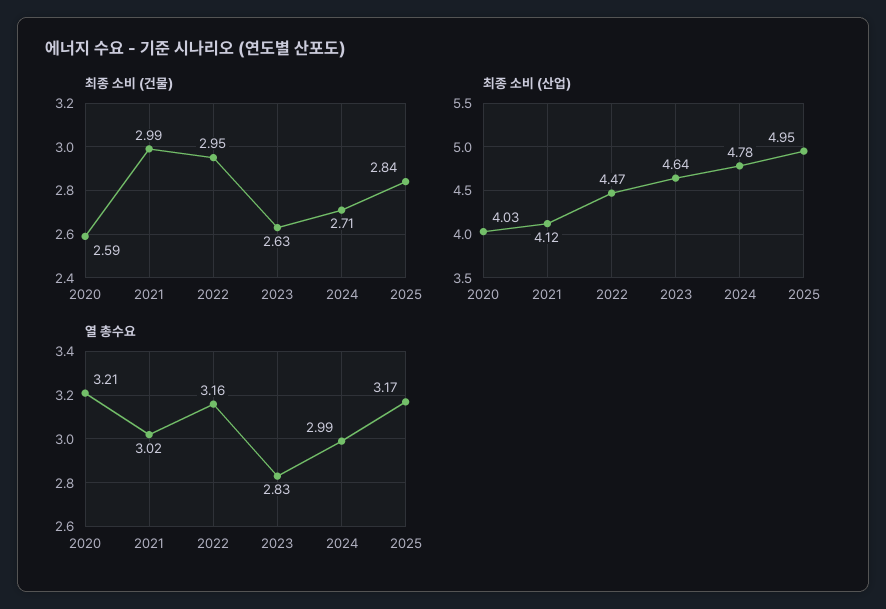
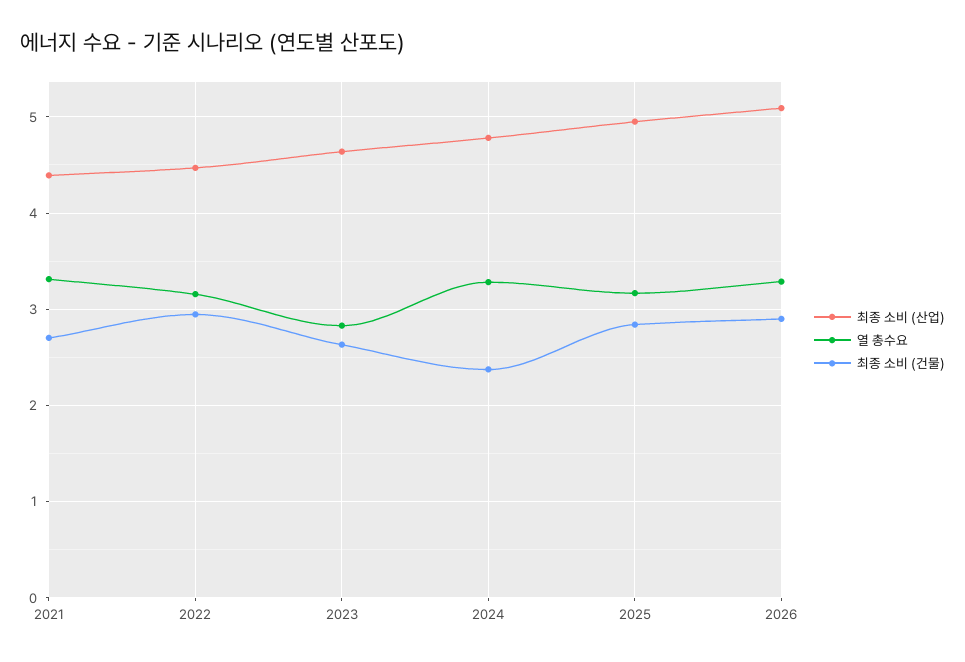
최종 소비 (건물), 2020: 2.59 -> none
최종 소비 (건물), 2021: 2.99 -> 2.7
최종 소비 (건물), 2024: 2.71 -> 2.4
최종 소비 (산업), 2020: 4.03 -> none
최종 소비 (산업), 2021: 4.12 -> 4.4
열 총수요, 2020: 3.21 -> none
열 총수요, 2021: 3.02 -> 3.3
열 총수요, 2024: 2.99 -> 3.3
최종 소비 (산업), 2026: none -> 5.1
열 총수요, 2026: none -> 3.3
최종 소비 (건물), 2026: none -> 2.9

